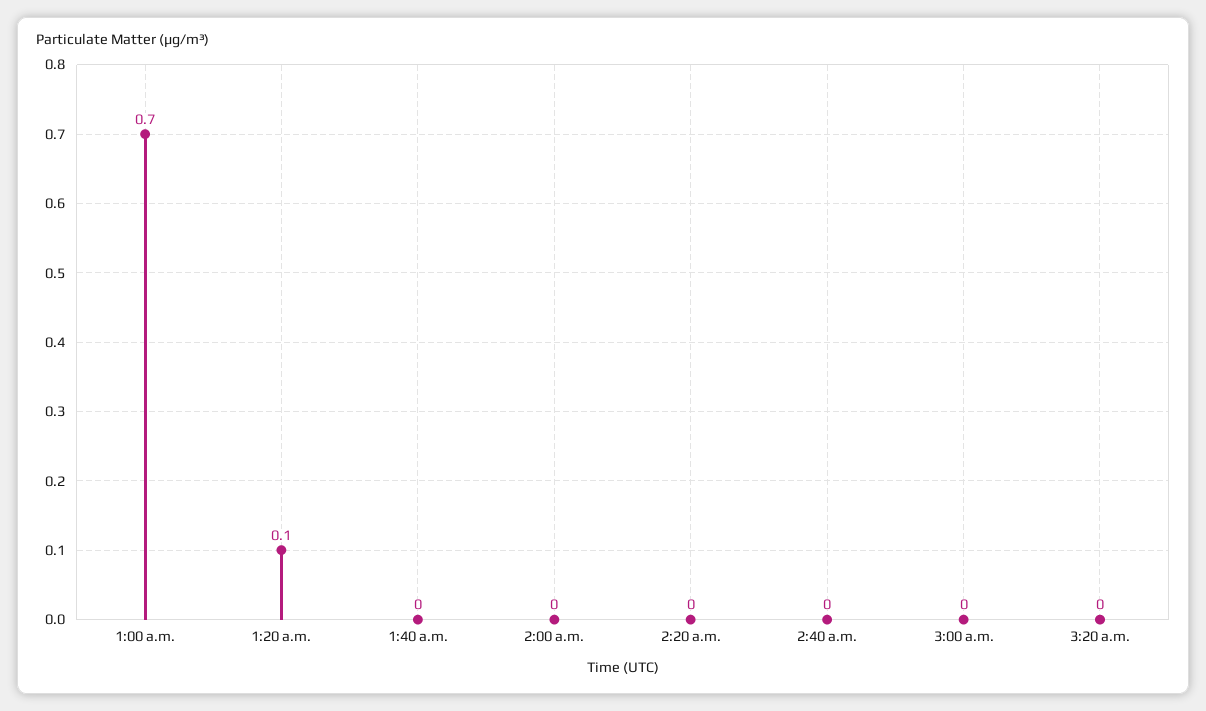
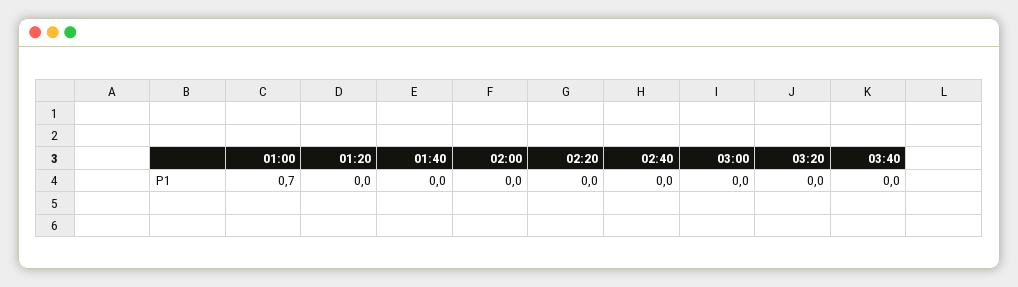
1:20 a.m.: 0.1 -> 0
03:40: none -> 0

